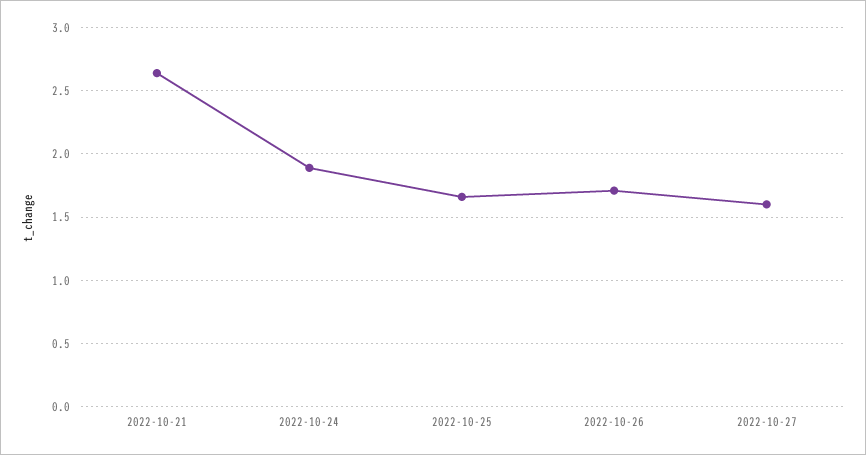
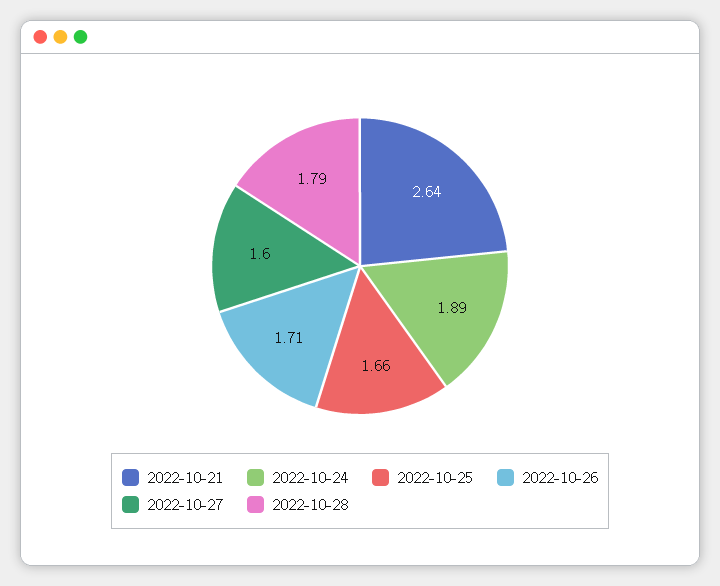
2022-10-28: none -> 1.79

